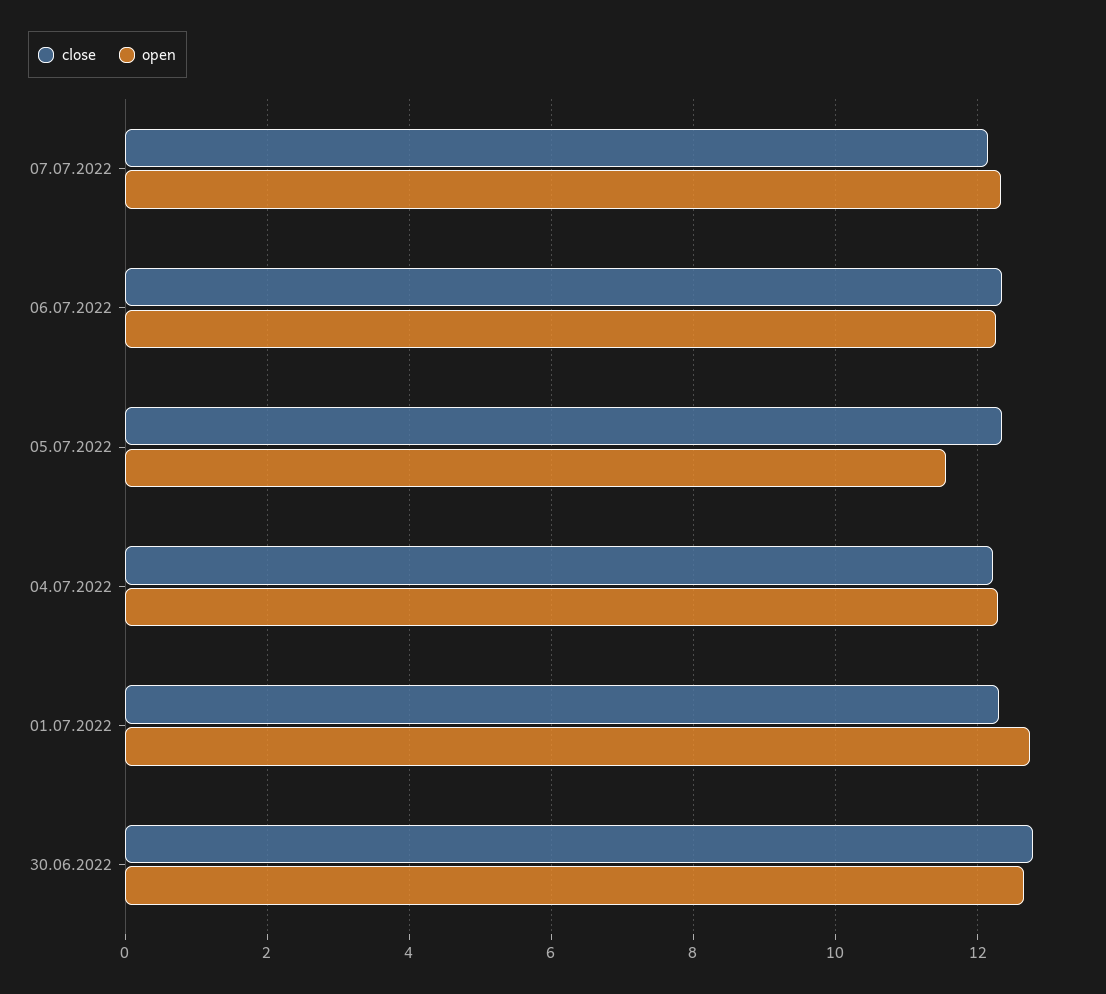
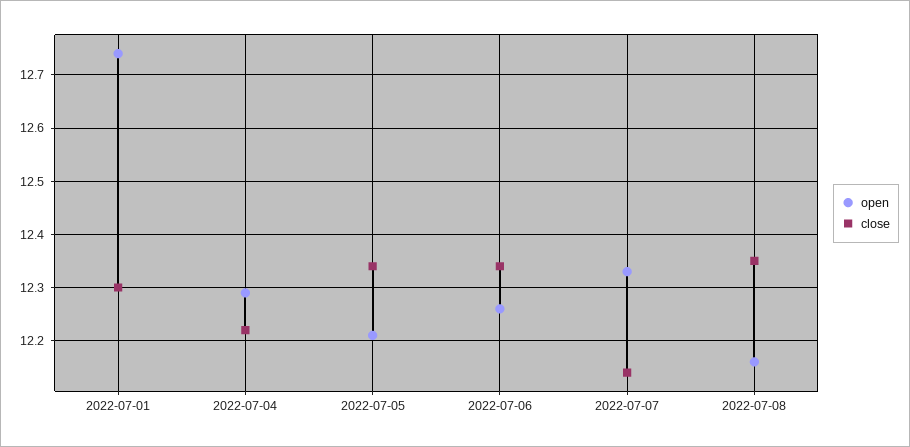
open, 05.07.2022: 11.6 -> 12.2
close, 30.06.2022: 12.8 -> none
open, 30.06.2022: 12.6 -> none
open, 2022-07-08: none -> 12.15
close, 2022-07-08: none -> 12.35

